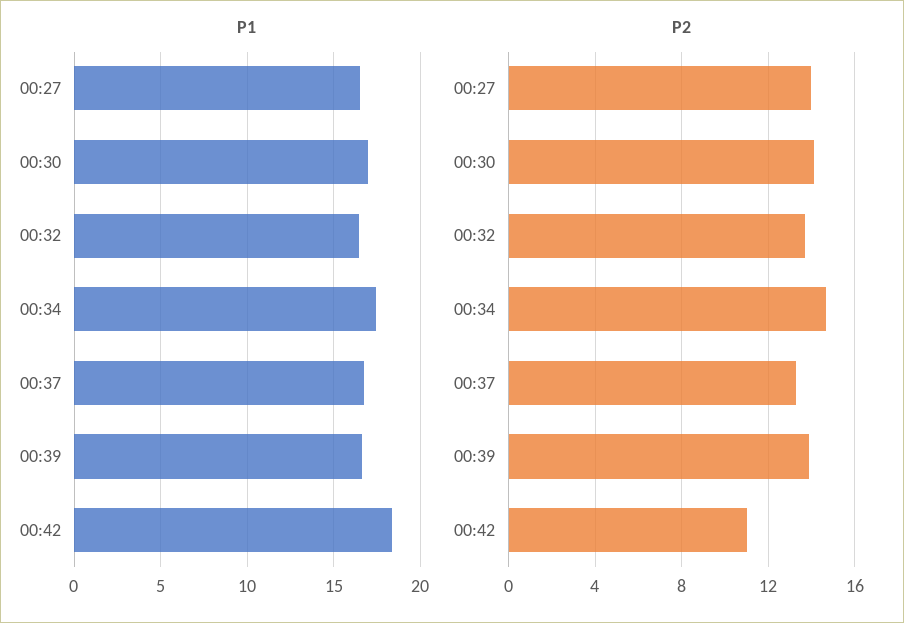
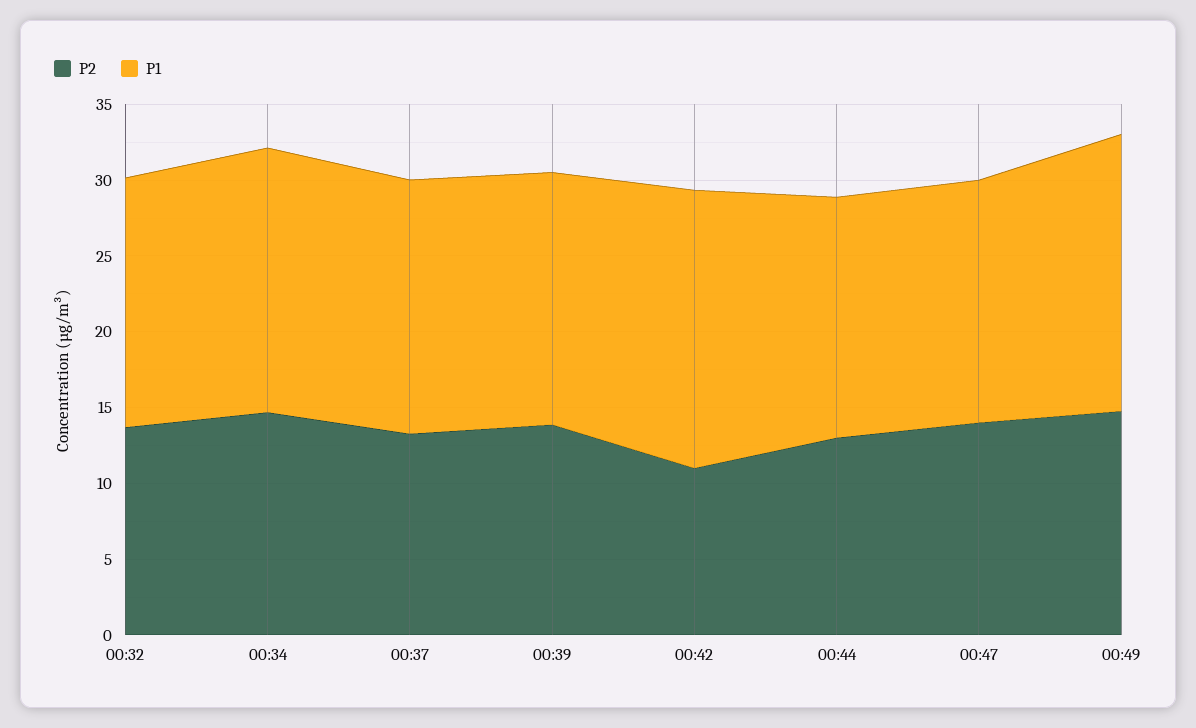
P1, 00:27: 16.5 -> none
P1, 00:30: 17 -> none
P2, 00:27: 14 -> none
P2, 00:30: 14 -> none
P2, 00:44: none -> 13
P1, 00:44: none -> 16
P2, 00:47: none -> 14
P1, 00:47: none -> 16
P2, 00:49: none -> 15
P1, 00:49: none -> 18

